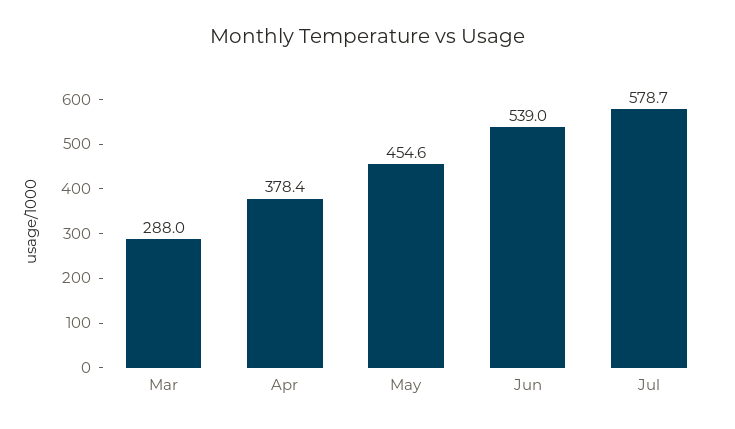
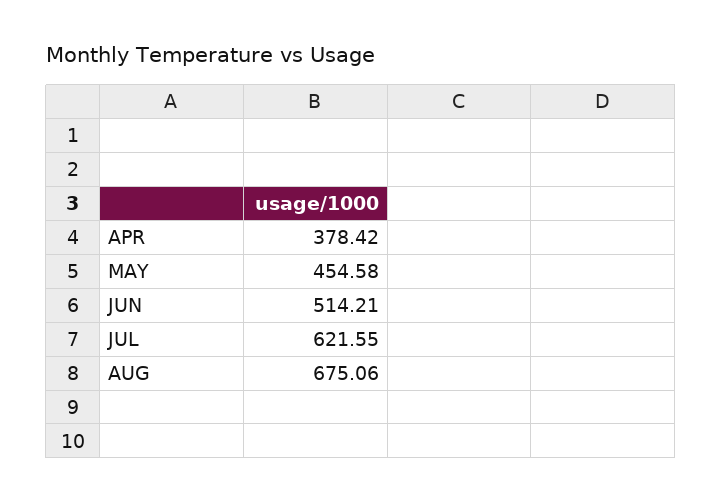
Mar: 288 -> none
Jun: 539 -> 514.21
Jul: 578.7 -> 621.55
AUG: none -> 675.06

